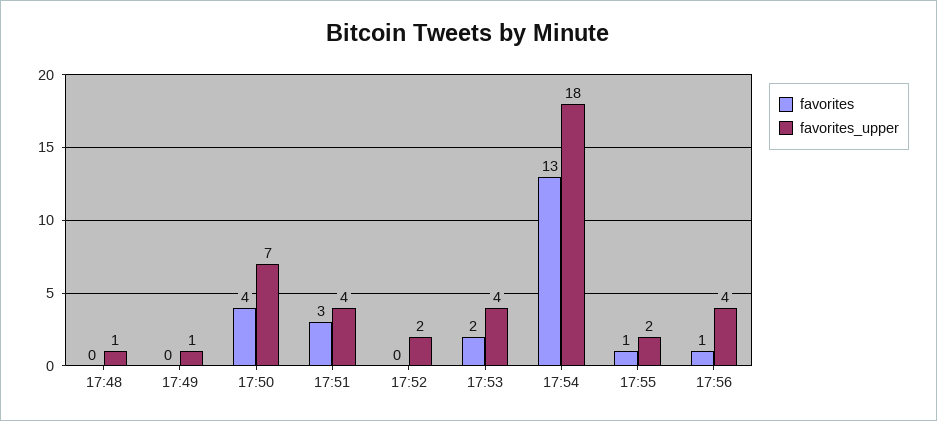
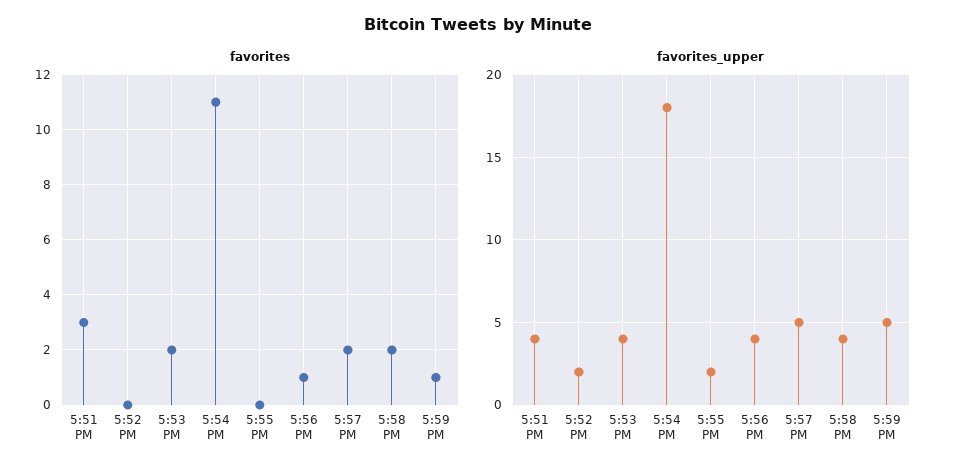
favorites, 17:48: 0 -> none
favorites_upper, 17:48: 1 -> none
favorites, 17:49: 0 -> none
favorites_upper, 17:49: 1 -> none
favorites, 17:50: 4 -> none
favorites_upper, 17:50: 7 -> none
favorites, 17:54: 13 -> 11
favorites, 17:55: 1 -> 0
favorites, 5:57 PM: none -> 2
favorites, 5:58 PM: none -> 2
favorites, 5:59 PM: none -> 1
favorites_upper, 5:57 PM: none -> 5
favorites_upper, 5:58 PM: none -> 4
favorites_upper, 5:59 PM: none -> 5

